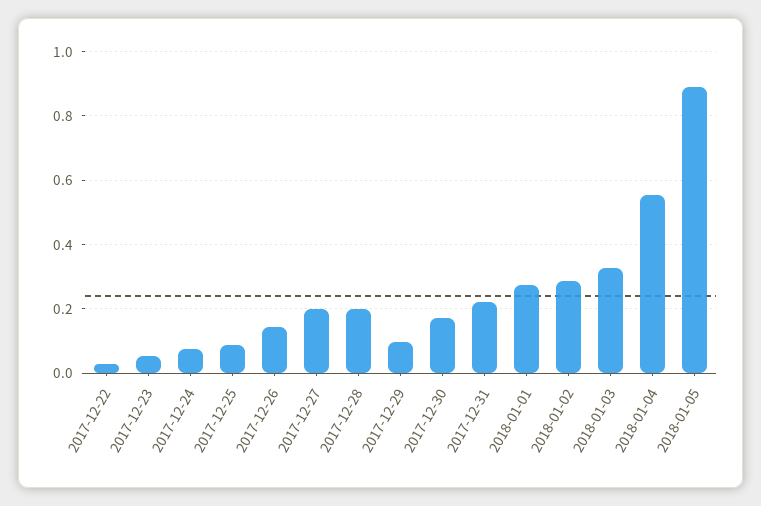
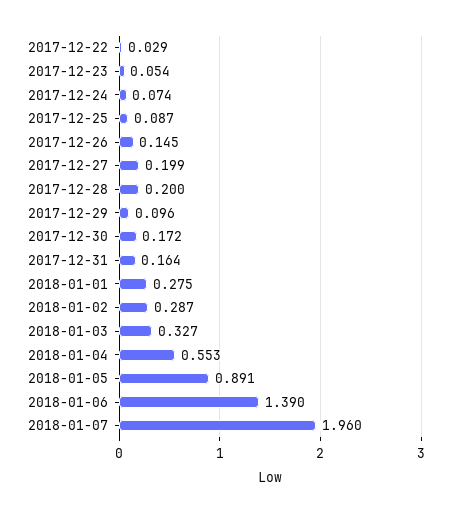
2017-12-31: 0.22 -> 0.164
2018-01-06: none -> 1.39
2018-01-07: none -> 1.96

